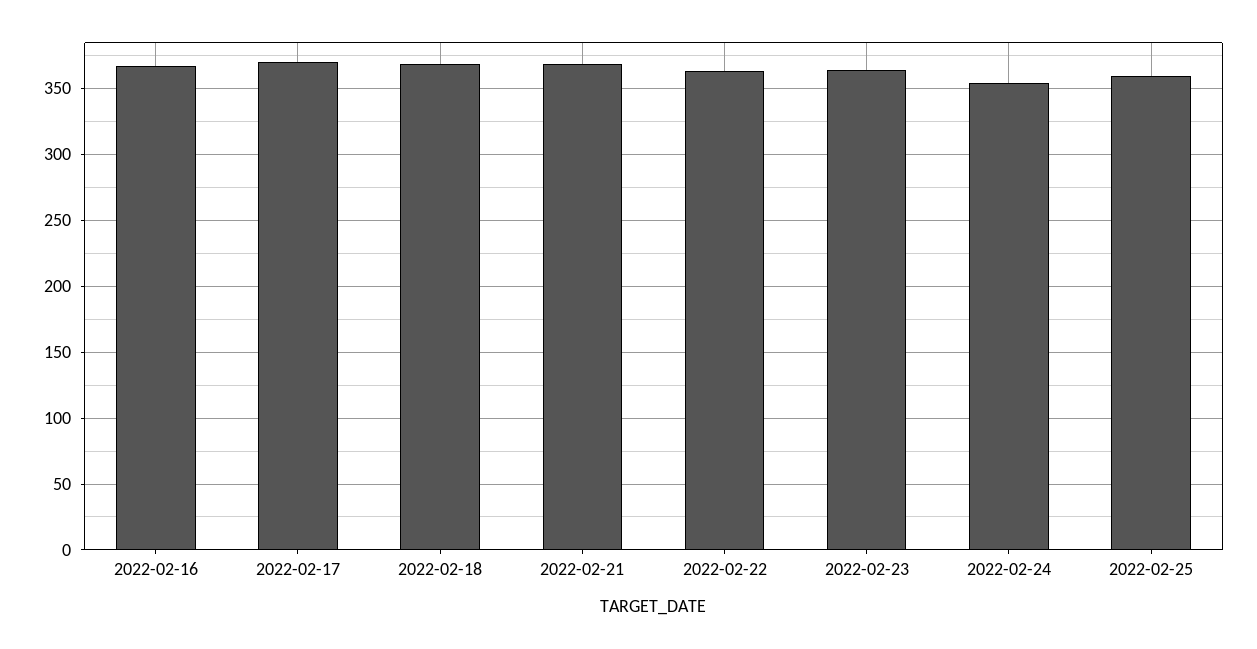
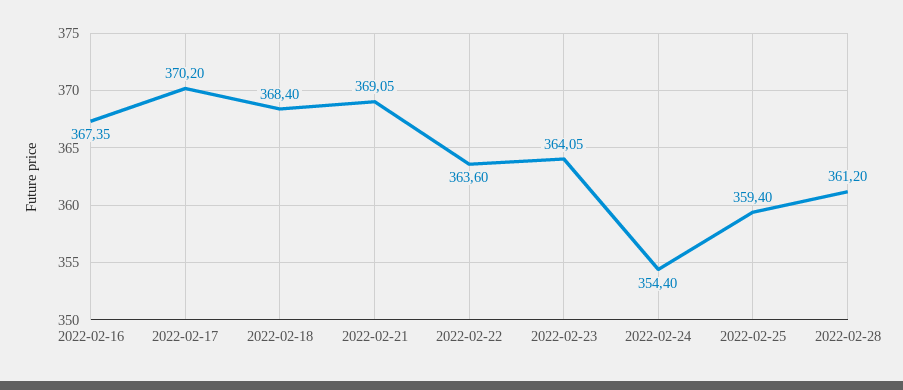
2022-02-28: none -> 361.2

